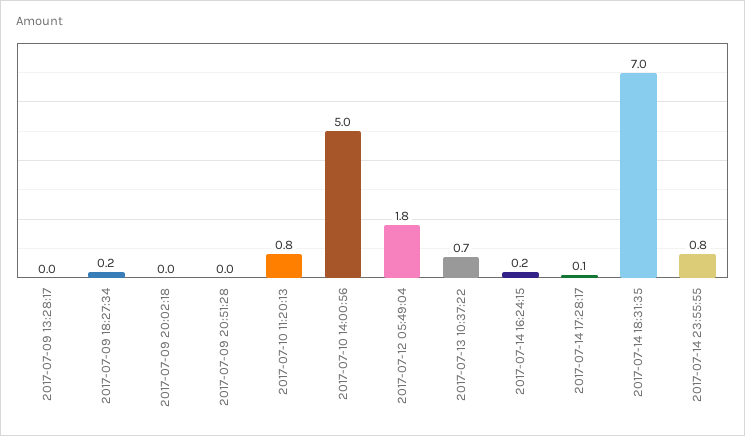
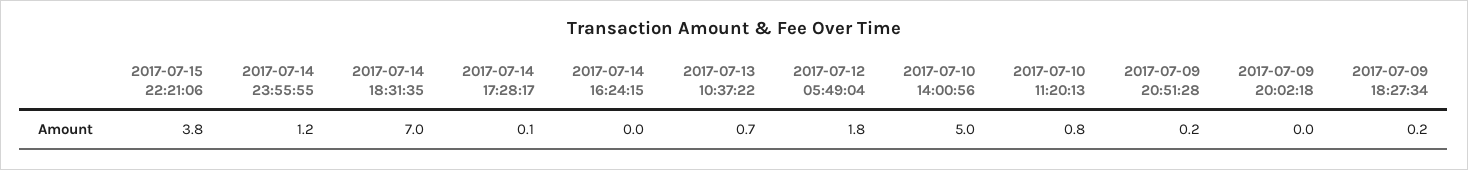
2017-07-09 13:28:17: 0 -> none
2017-07-09 20:51:28: 0 -> 0.2
2017-07-14 16:24:15: 0.2 -> 0
2017-07-14 23:55:55: 0.8 -> 1.2
2017-07-15 22:21:06: none -> 3.8

